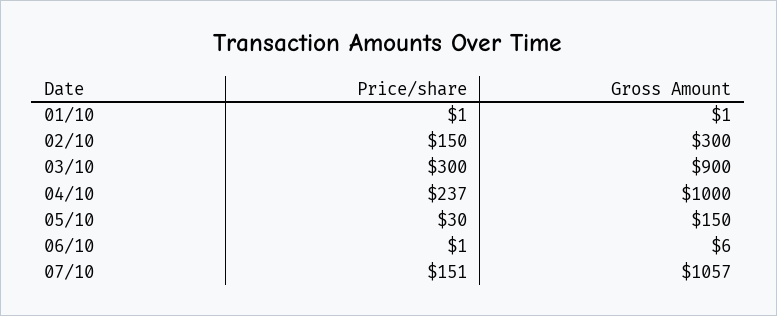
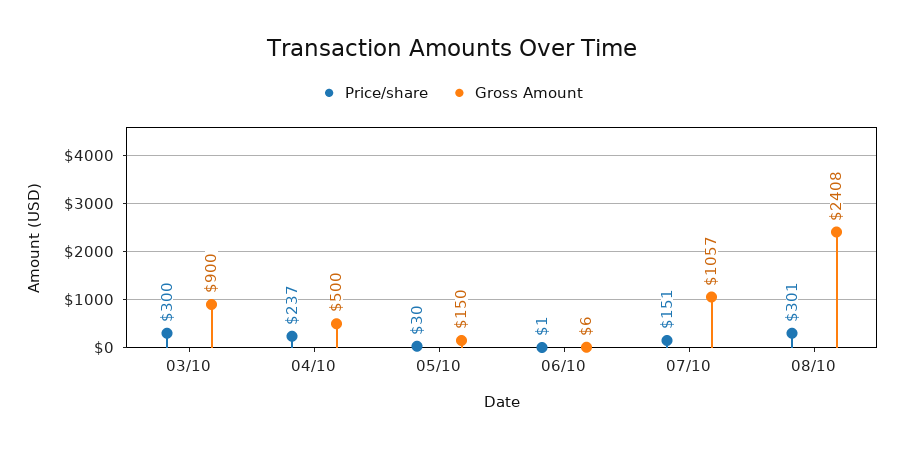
Price/share, 01/10: 1 -> none
Gross Amount, 01/10: 1 -> none
Price/share, 02/10: 150 -> none
Gross Amount, 02/10: 300 -> none
Gross Amount, 04/10: 1000 -> 500
Price/share, 08/10: none -> 301
Gross Amount, 08/10: none -> 2408

